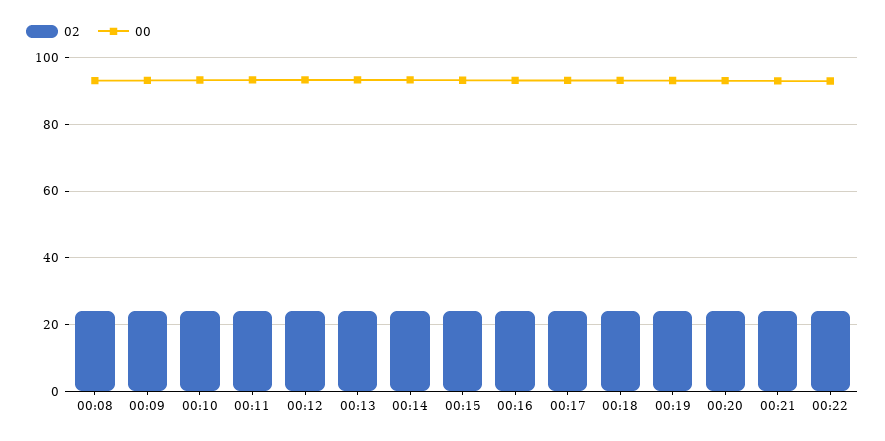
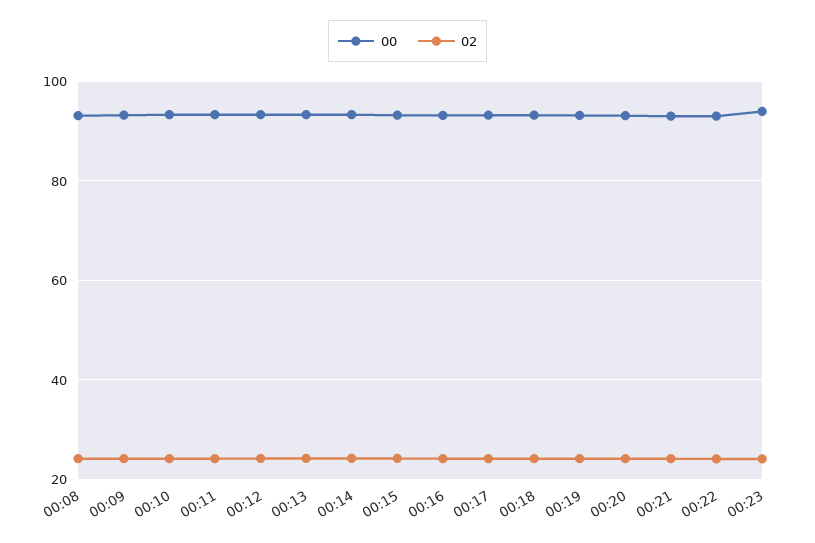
00, 00:23: none -> 94
02, 00:23: none -> 24

